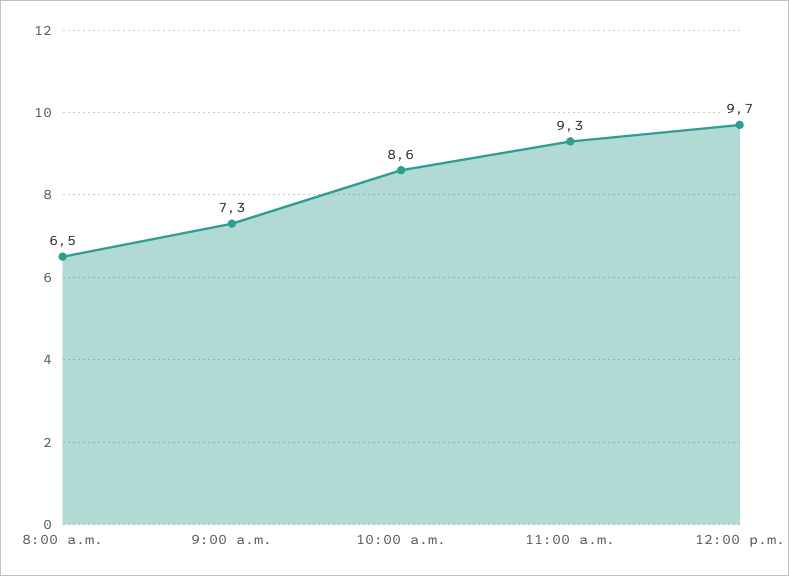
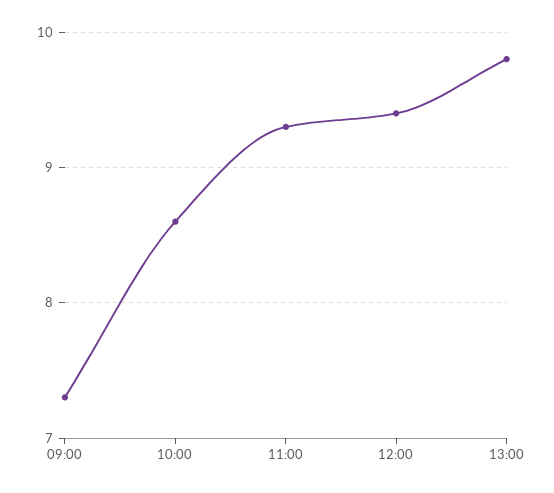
8:00 a.m.: 6.5 -> none
12:00 p.m.: 9.7 -> 9.4
13:00: none -> 9.8

